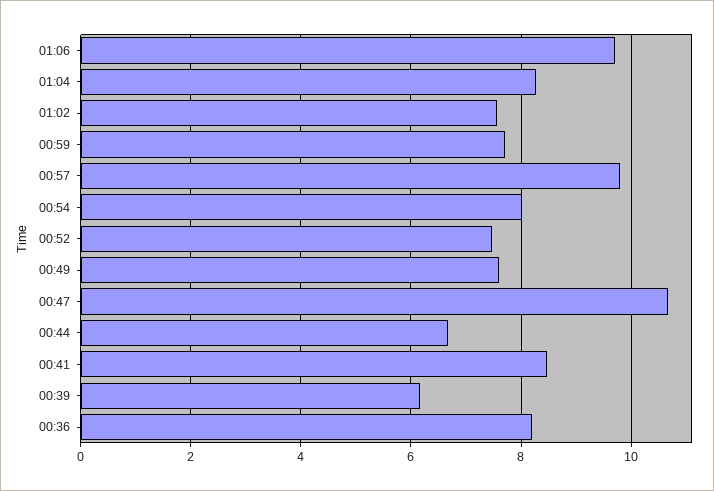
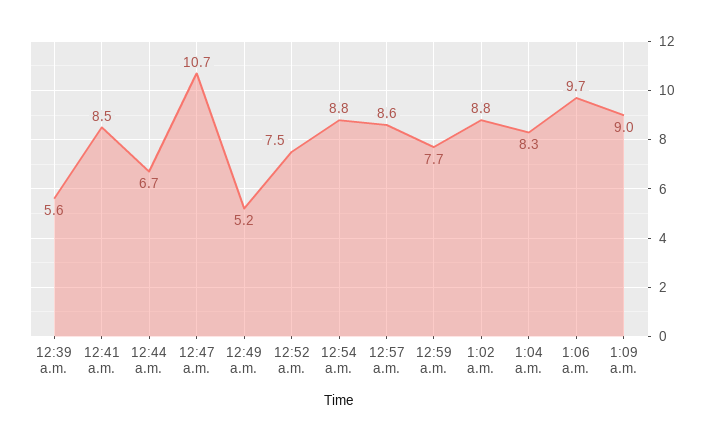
01:02: 7.6 -> 8.8
00:57: 9.8 -> 8.6
00:54: 8 -> 8.8
00:49: 7.6 -> 5.2
00:39: 6.2 -> 5.6
00:36: 8.2 -> none
1:09 a.m.: none -> 9

